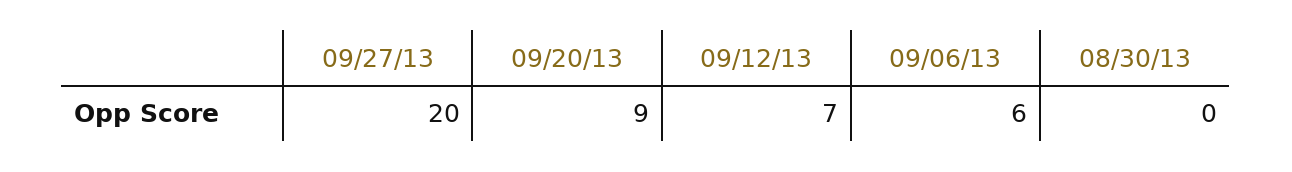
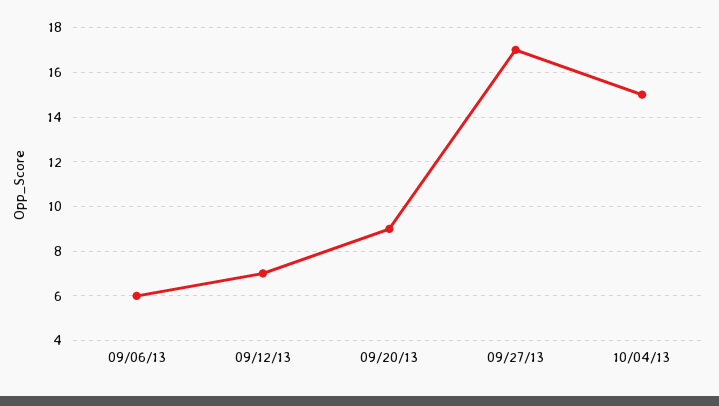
09/27/13: 20 -> 17
08/30/13: 0 -> none
10/04/13: none -> 15

